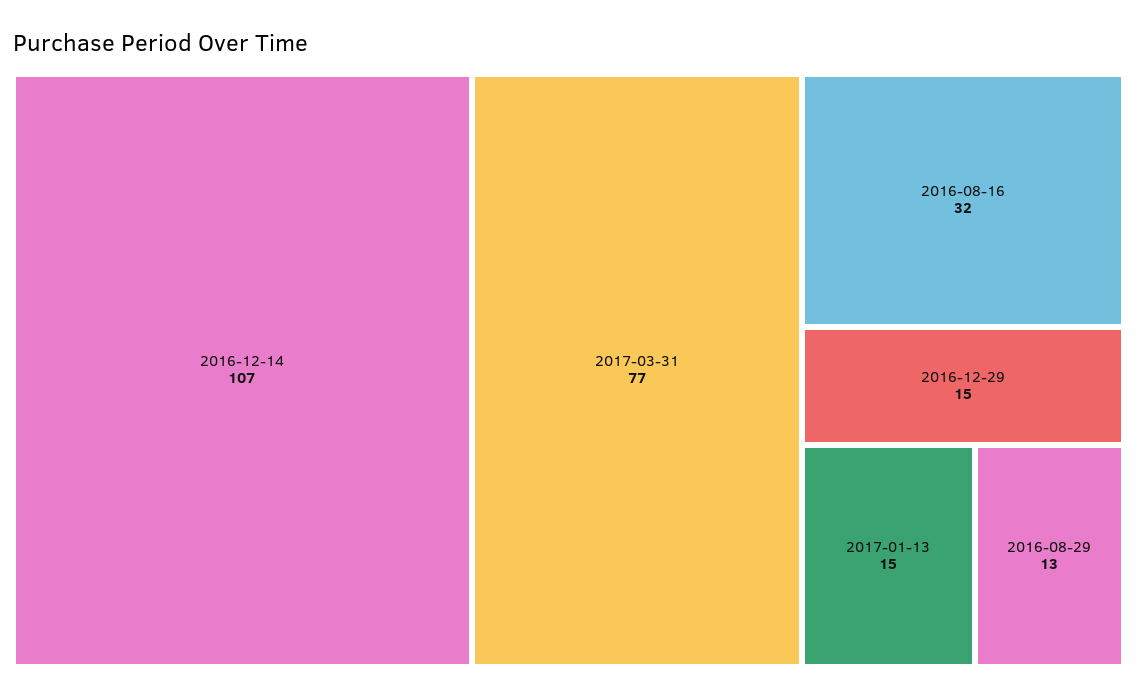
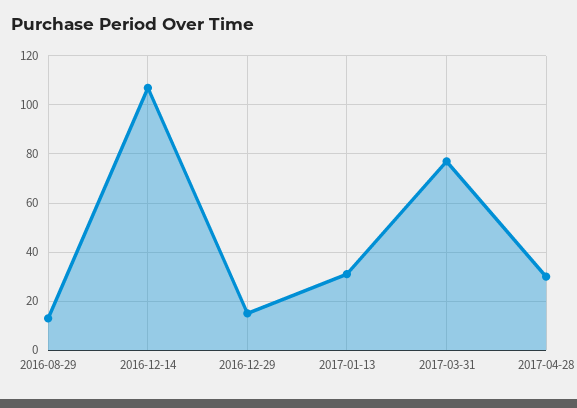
2016-08-16: 32 -> none
2017-01-13: 15 -> 30
2017-04-28: none -> 30

